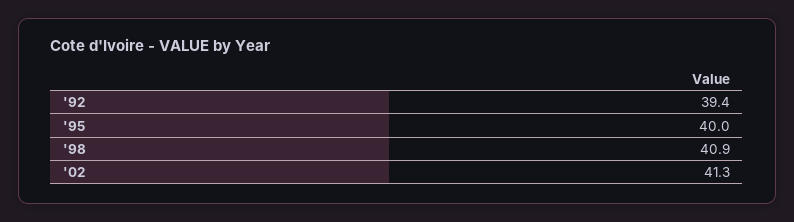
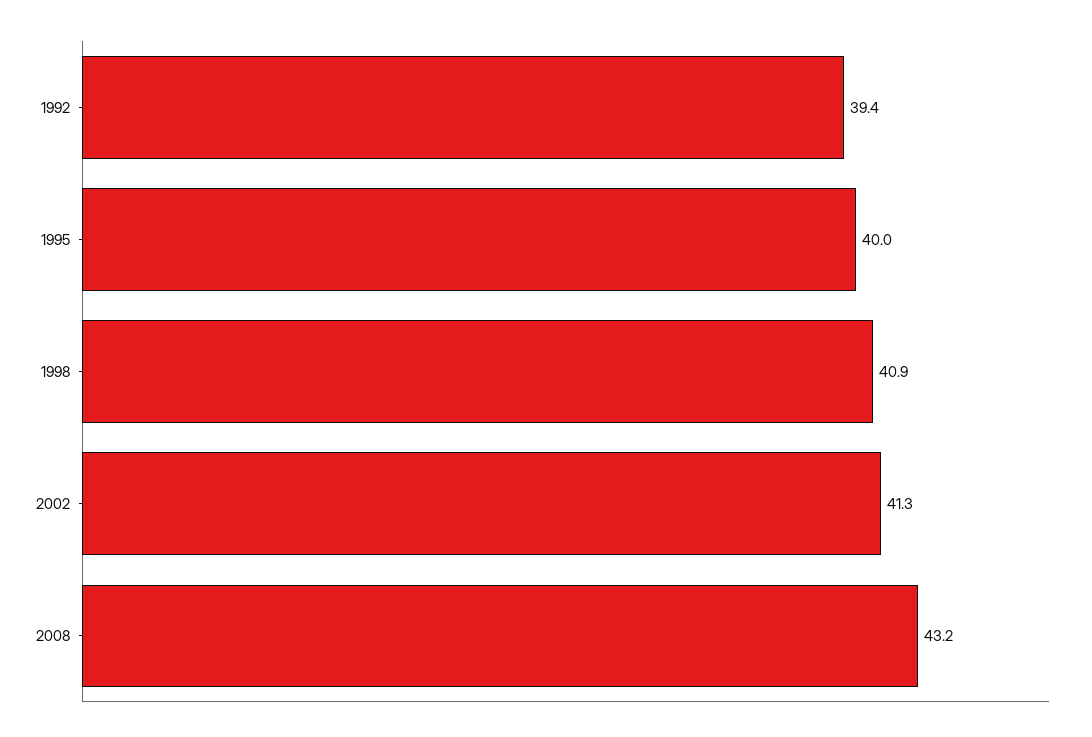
2008: none -> 43.2

